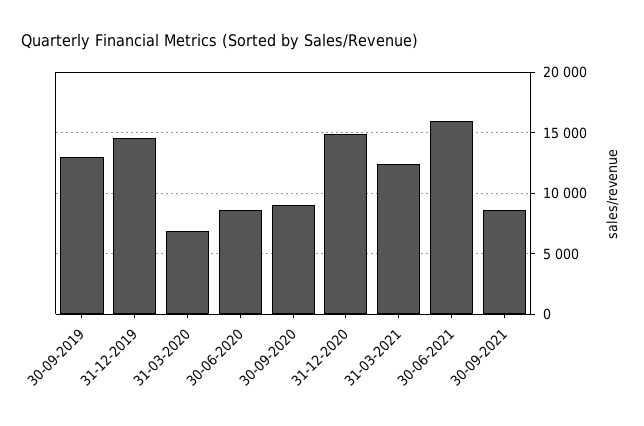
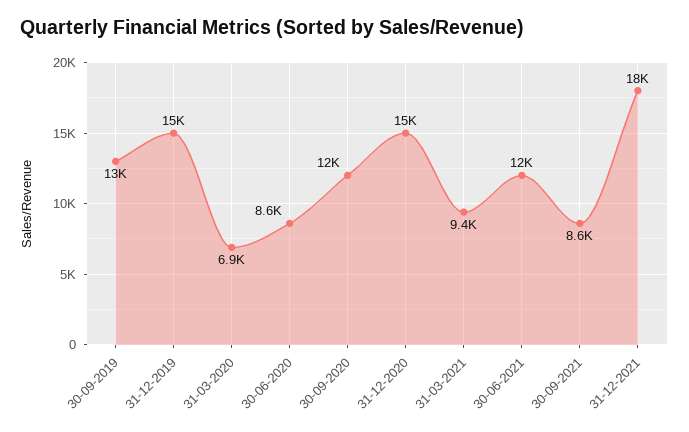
30-09-2020: 9000 -> 12000
31-03-2021: 12500 -> 9400
30-06-2021: 16000 -> 12000
31-12-2021: none -> 18000

